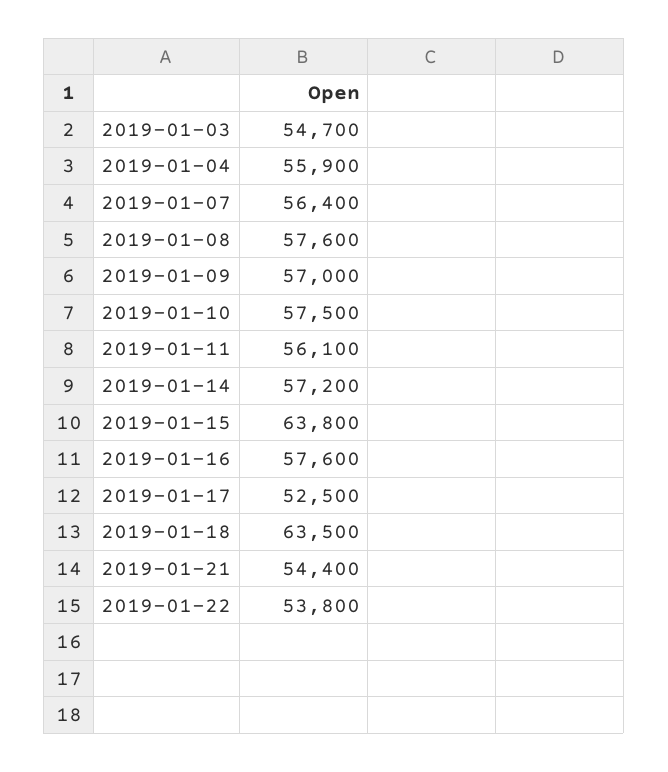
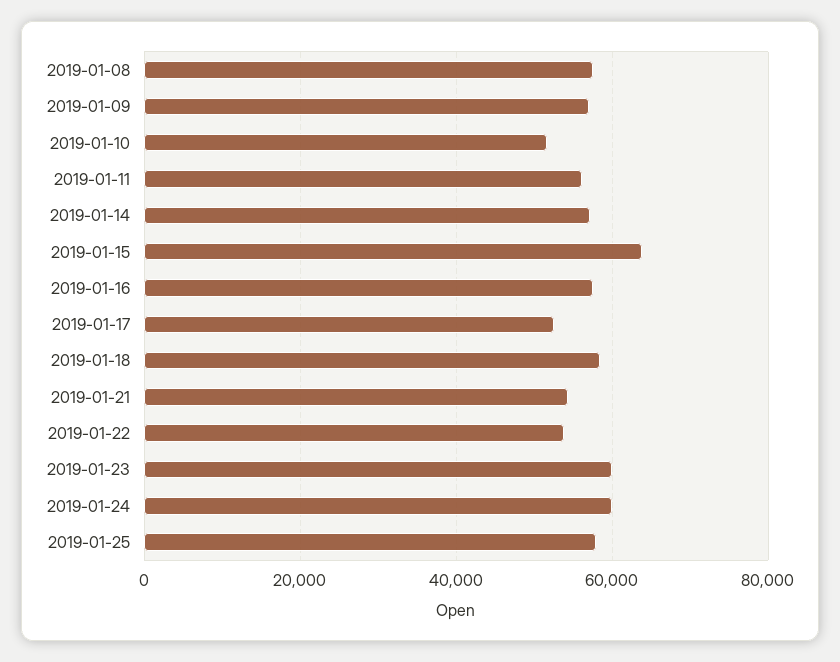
2019-01-03: 54700 -> none
2019-01-04: 55900 -> none
2019-01-07: 56400 -> none
2019-01-10: 57500 -> 52000
2019-01-18: 63500 -> 58000
2019-01-23: none -> 60000
2019-01-24: none -> 60000
2019-01-25: none -> 58000

